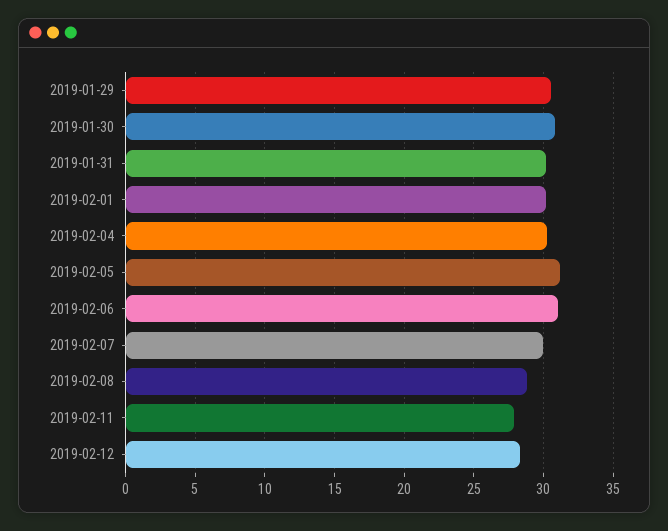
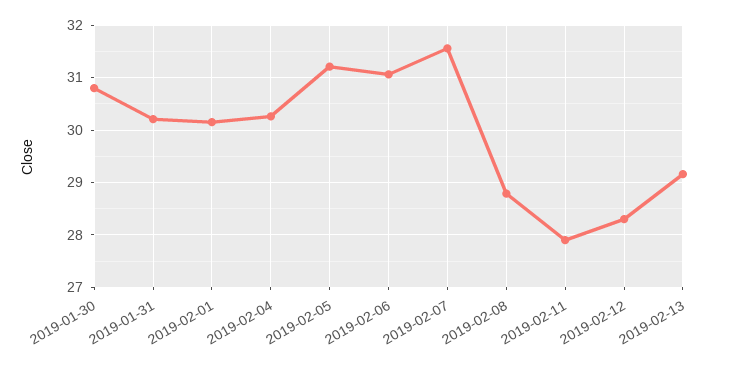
2019-01-29: 30.5 -> none
2019-02-07: 30 -> 31.6
2019-02-13: none -> 29.2

